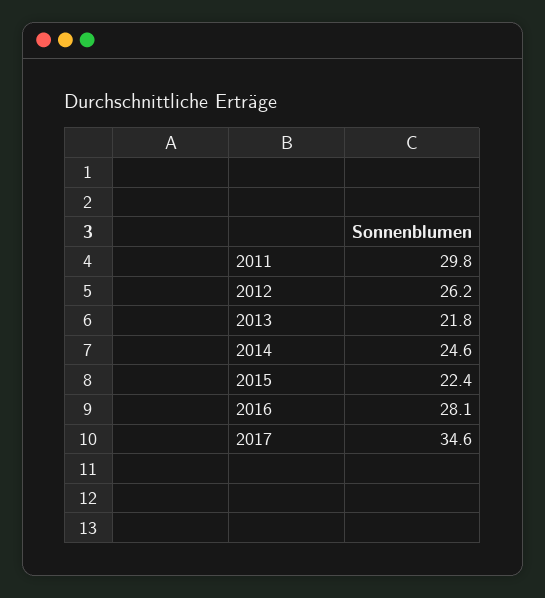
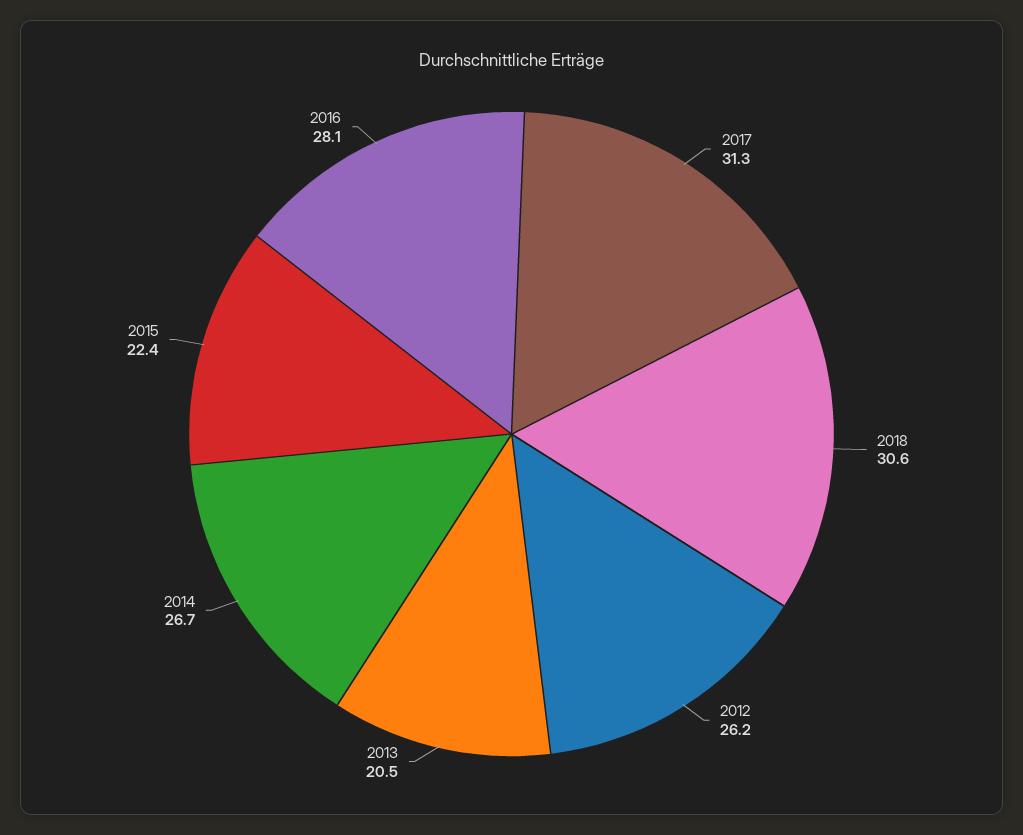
2011: 29.8 -> none
2013: 21.8 -> 20.5
2014: 24.6 -> 26.7
2017: 34.6 -> 31.3
2018: none -> 30.6

